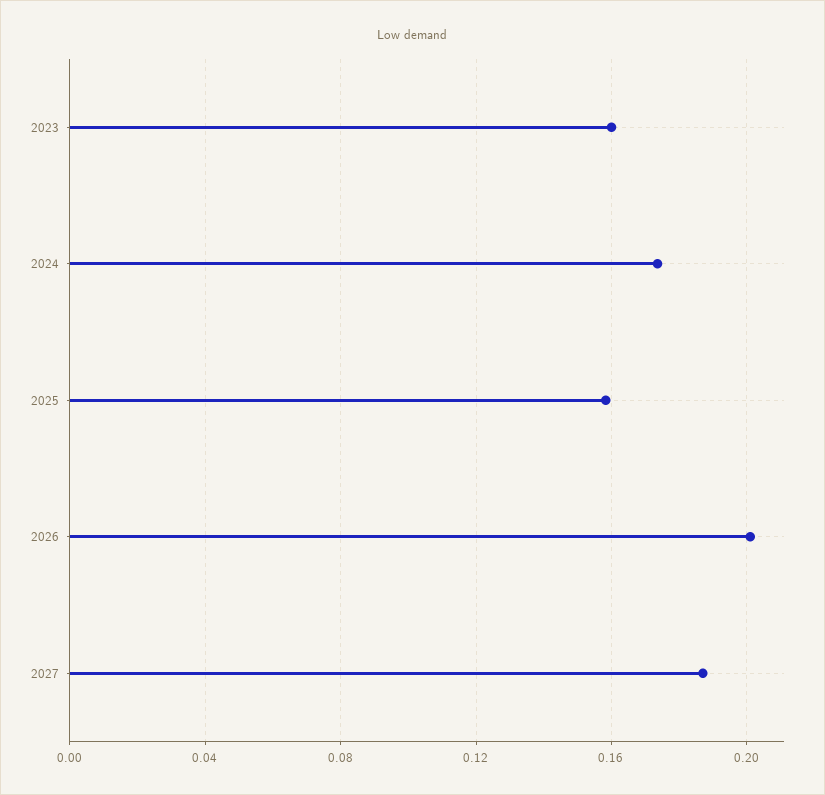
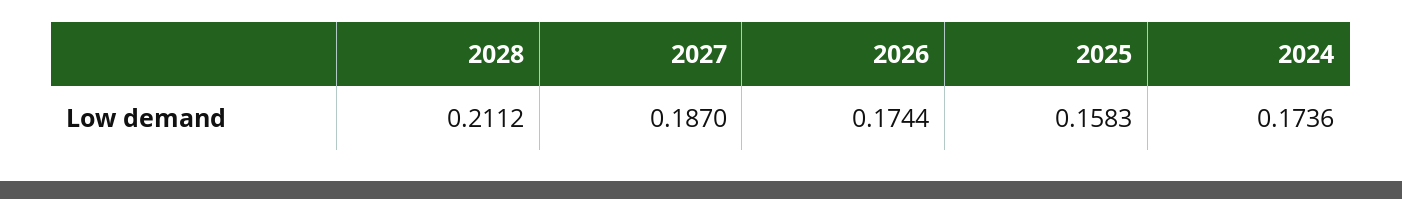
2023: 0.16 -> none
2026: 0.2 -> 0.1744
2028: none -> 0.2112

